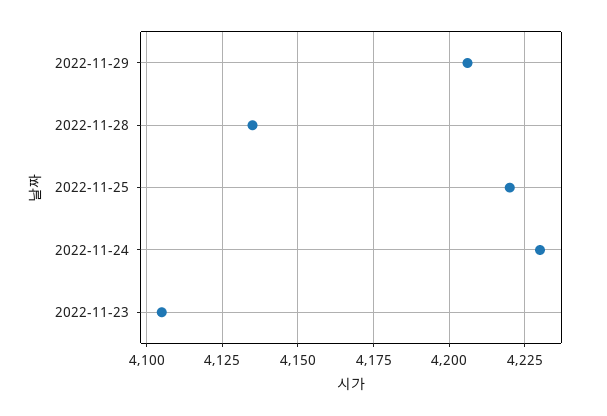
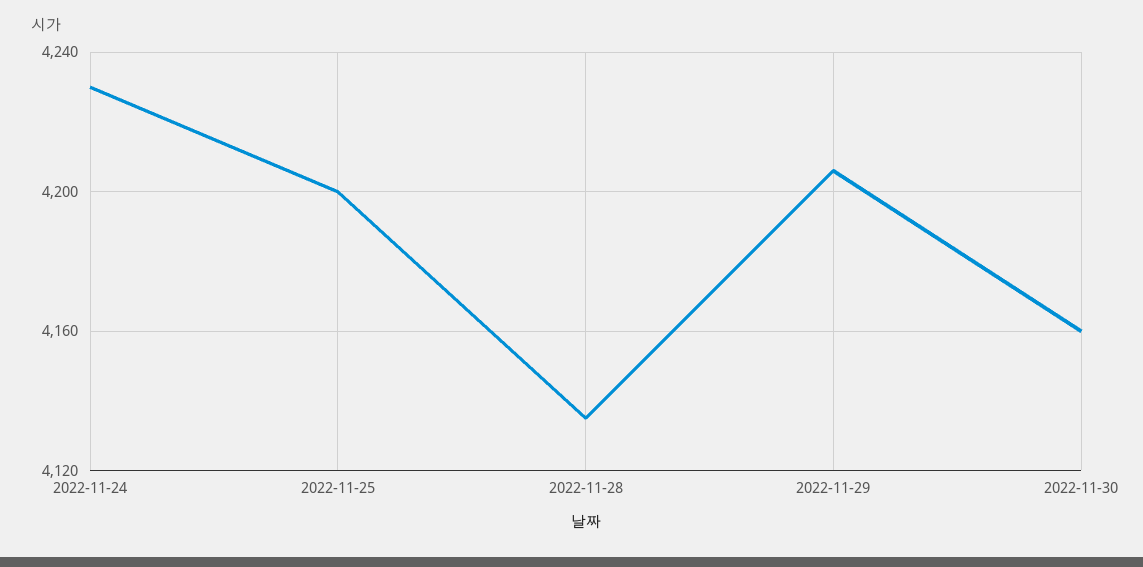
2022-11-25: 4220 -> 4200
2022-11-23: 4105 -> none
2022-11-30: none -> 4160

